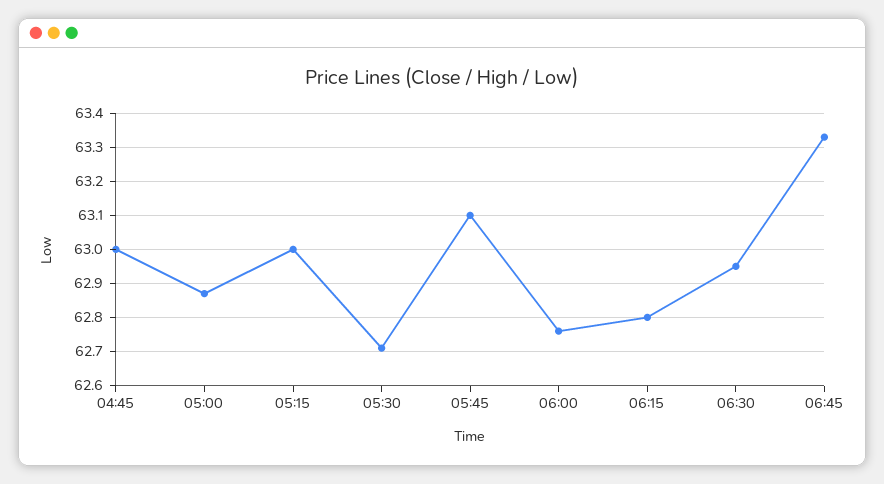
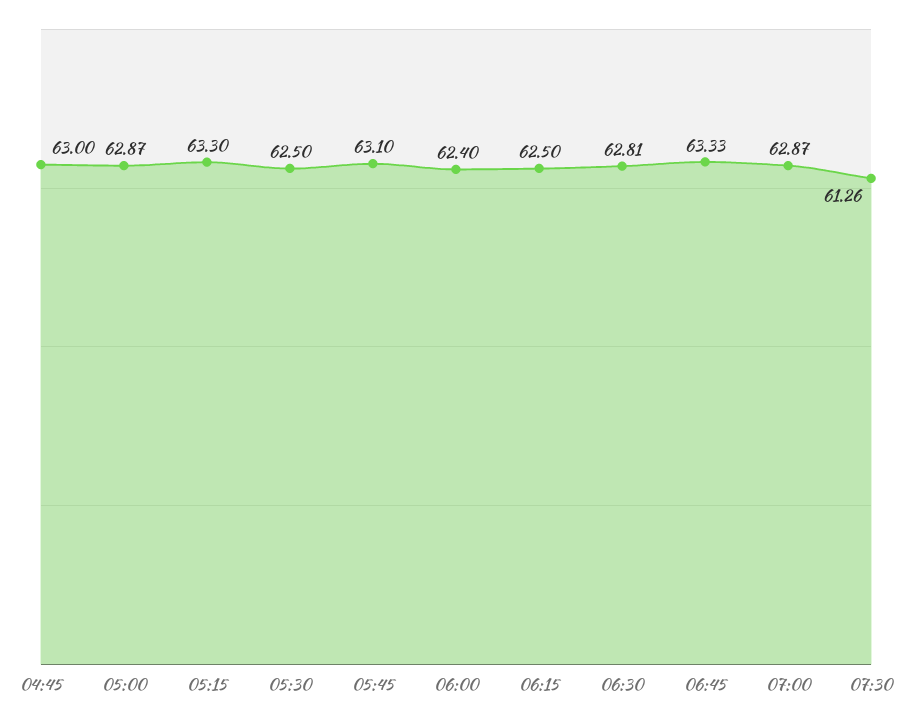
05:15: 63 -> 63.3
05:30: 62.7 -> 62.5
06:00: 62.75 -> 62.4
06:15: 62.8 -> 62.5
06:30: 62.95 -> 62.81
07:00: none -> 62.87
07:30: none -> 61.26

